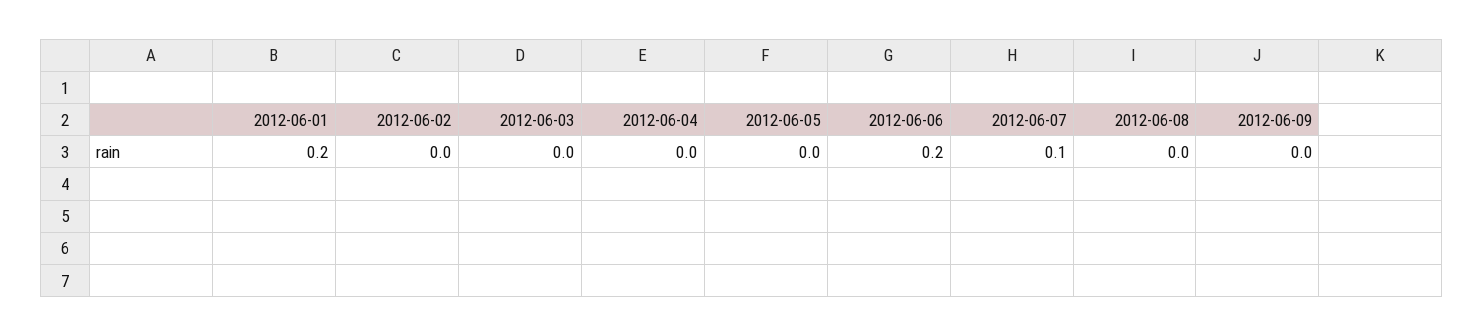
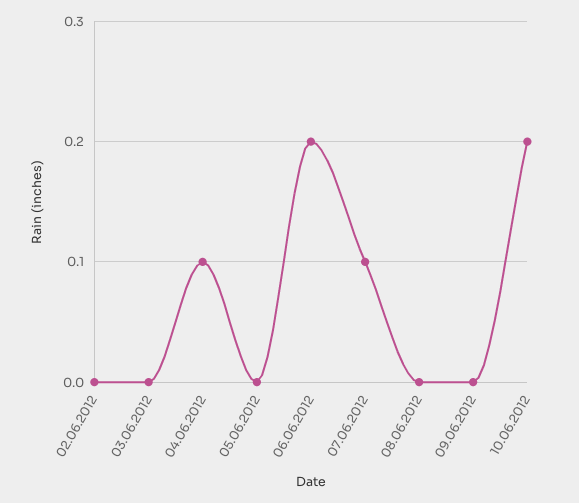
2012-06-01: 0.2 -> none
2012-06-04: 0 -> 0.1
10.06.2012: none -> 0.2

